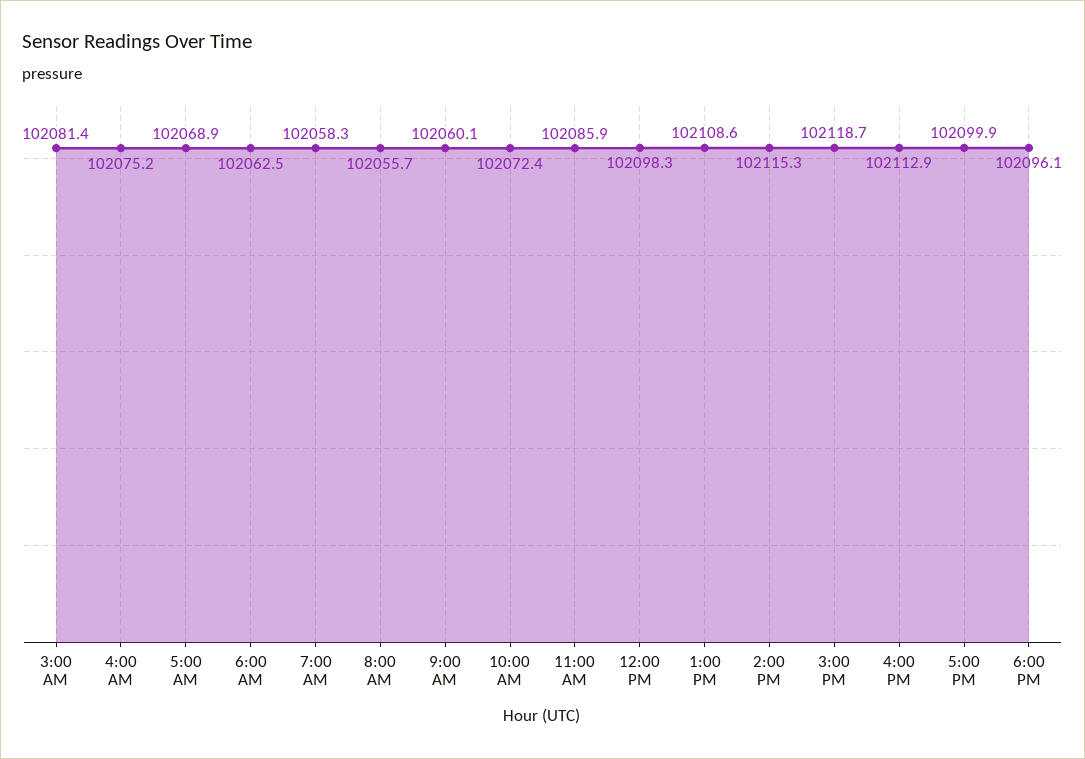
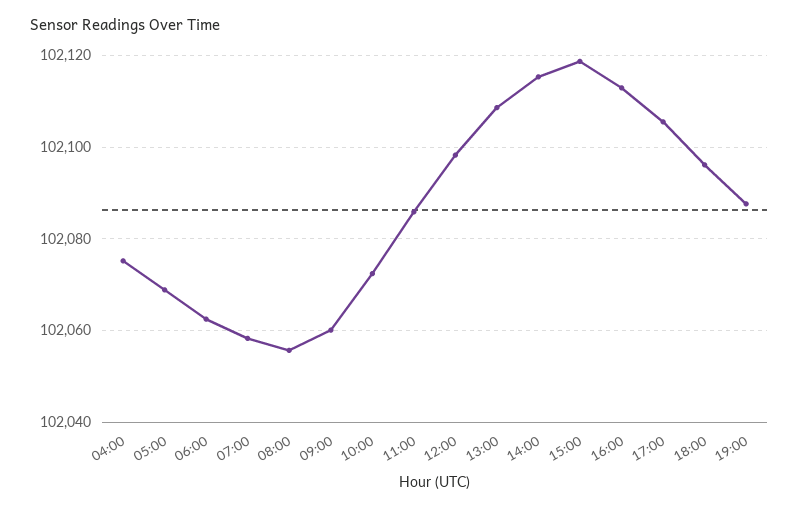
3:00 AM: 102081.4 -> none
5:00 PM: 102099.9 -> 102106
19:00: none -> 102088

